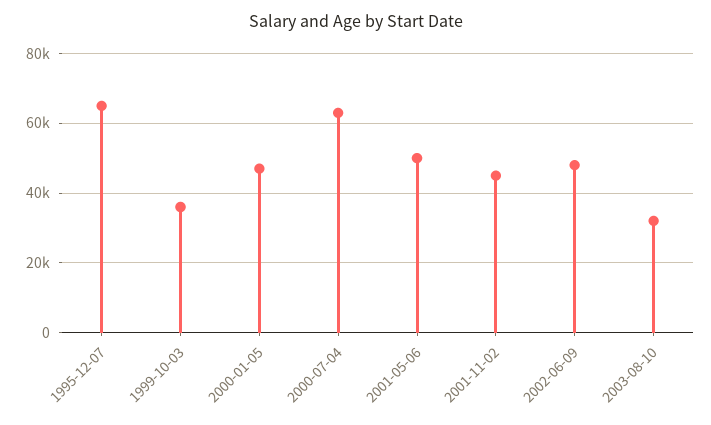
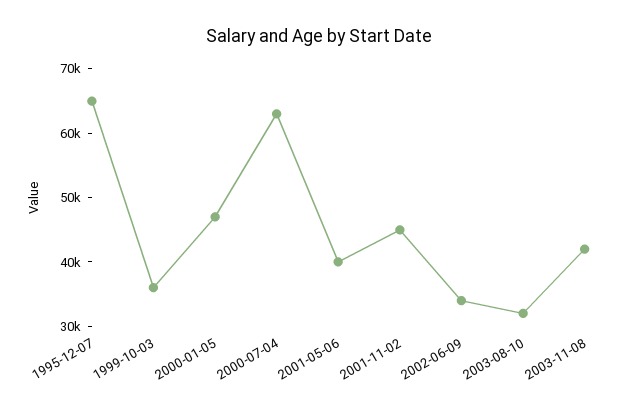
2001-05-06: 50000 -> 40000
2002-06-09: 48000 -> 34000
2003-11-08: none -> 42000

